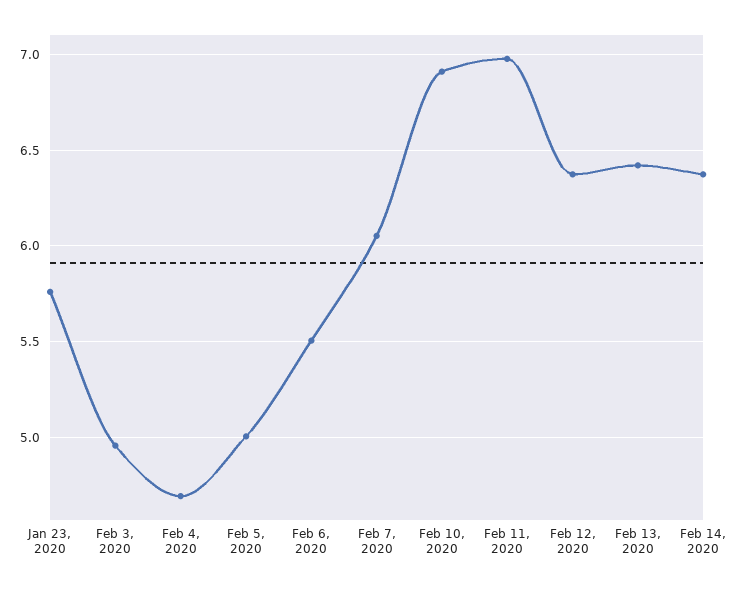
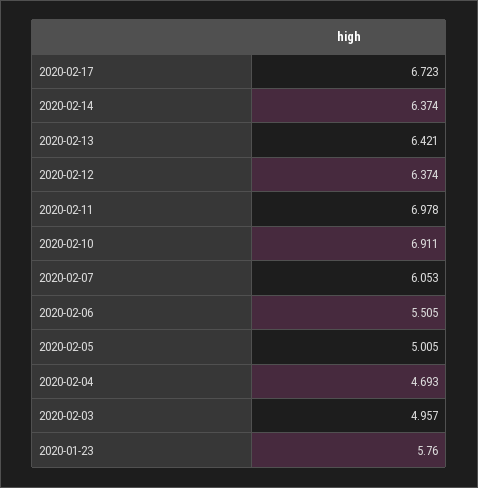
2020-02-17: none -> 6.723

